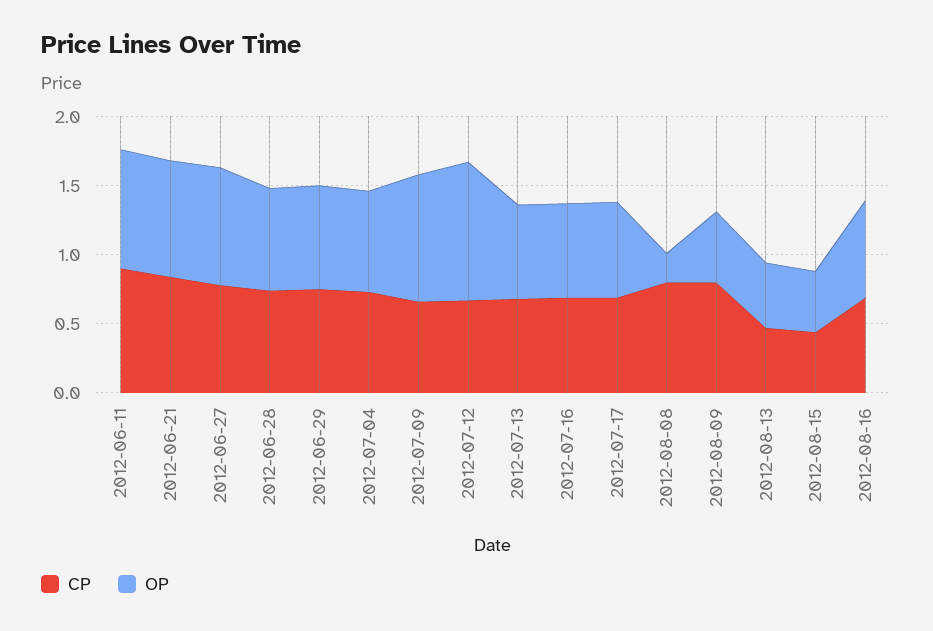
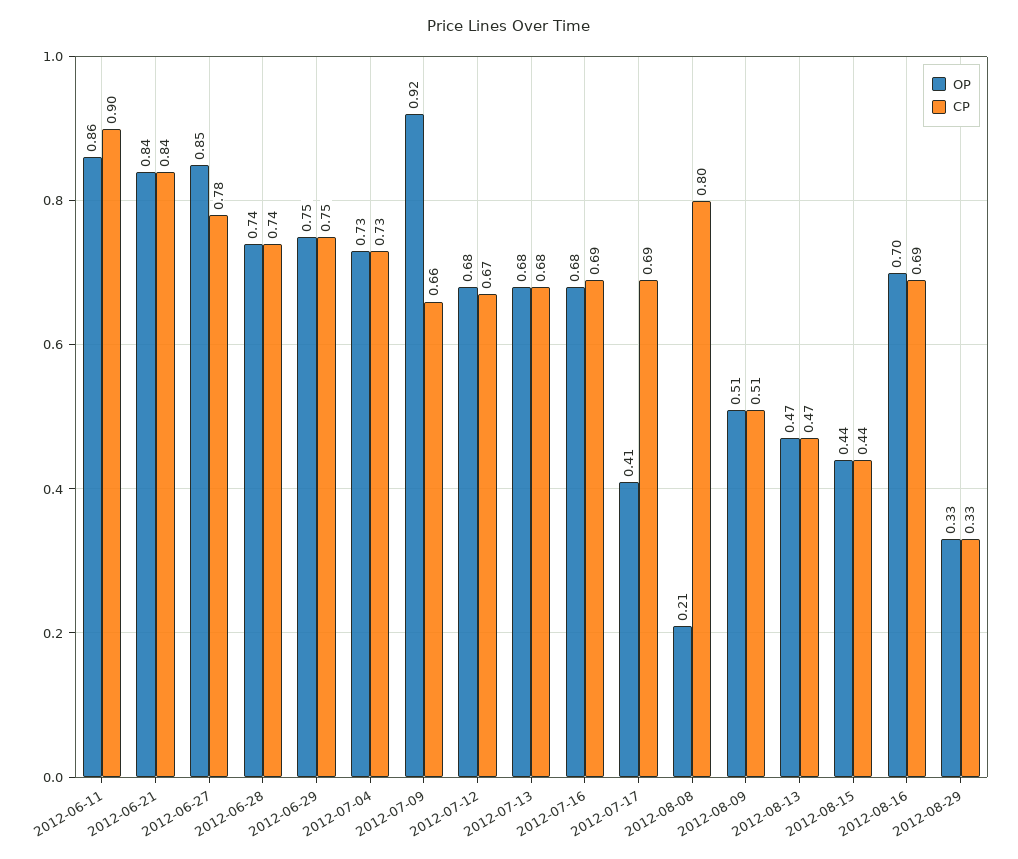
OP, 2012-07-12: 1 -> 0.68
OP, 2012-07-17: 0.7 -> 0.41
CP, 2012-08-09: 0.8 -> 0.51
OP, 2012-08-29: none -> 0.33
CP, 2012-08-29: none -> 0.33

